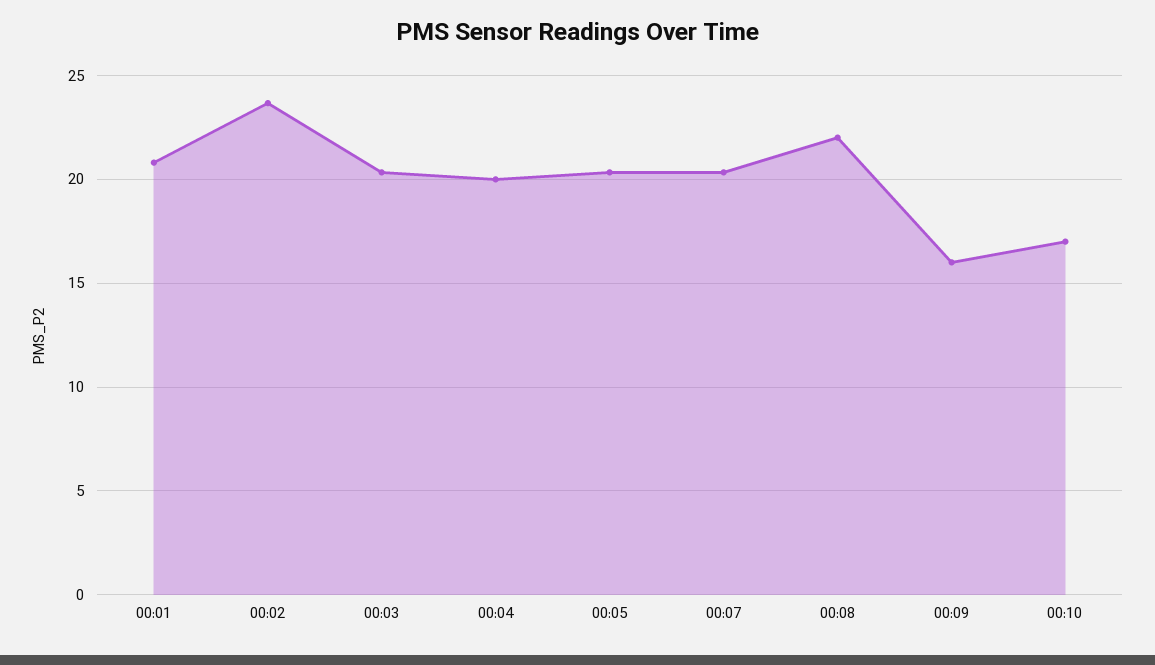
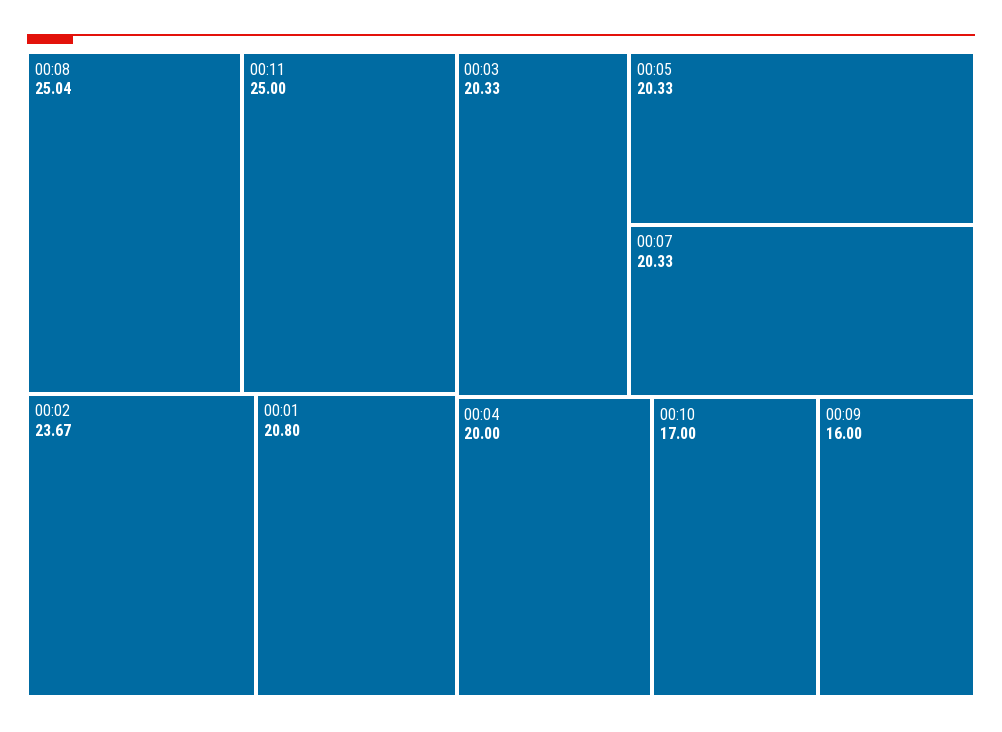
00:08: 22 -> 25.04
00:11: none -> 25

